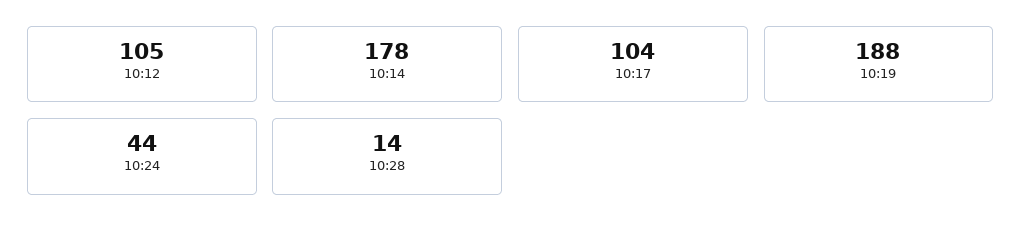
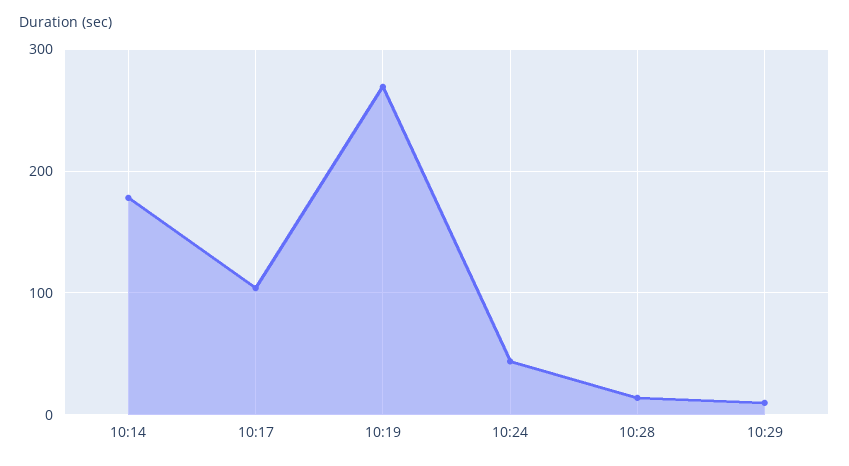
10:12: 105 -> none
10:19: 188 -> 270
10:29: none -> 10

